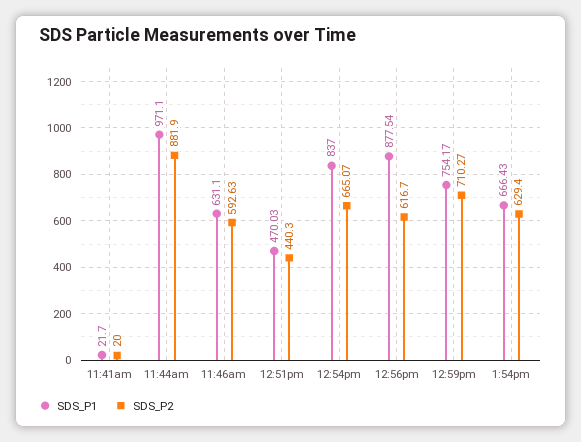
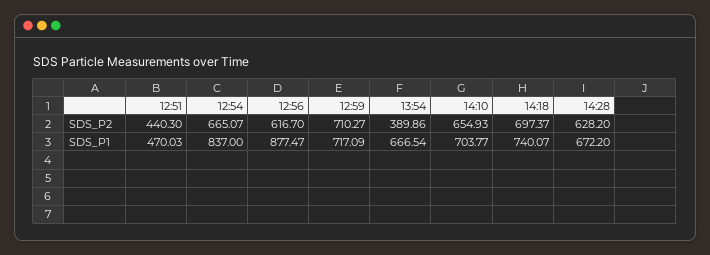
SDS_P1, 11:41am: 21.7 -> none
SDS_P2, 11:41am: 20 -> none
SDS_P1, 11:44am: 971.1 -> none
SDS_P2, 11:44am: 881.9 -> none
SDS_P1, 11:46am: 631.1 -> none
SDS_P2, 11:46am: 592.63 -> none
SDS_P1, 12:56pm: 877.54 -> 877.47
SDS_P1, 12:59pm: 754.17 -> 717.09
SDS_P1, 1:54pm: 666.43 -> 666.54
SDS_P2, 1:54pm: 629.4 -> 389.86
SDS_P2, 14:10: none -> 654.93
SDS_P2, 14:18: none -> 697.37
SDS_P2, 14:28: none -> 628.2
SDS_P1, 14:10: none -> 703.77
SDS_P1, 14:18: none -> 740.07
SDS_P1, 14:28: none -> 672.2

